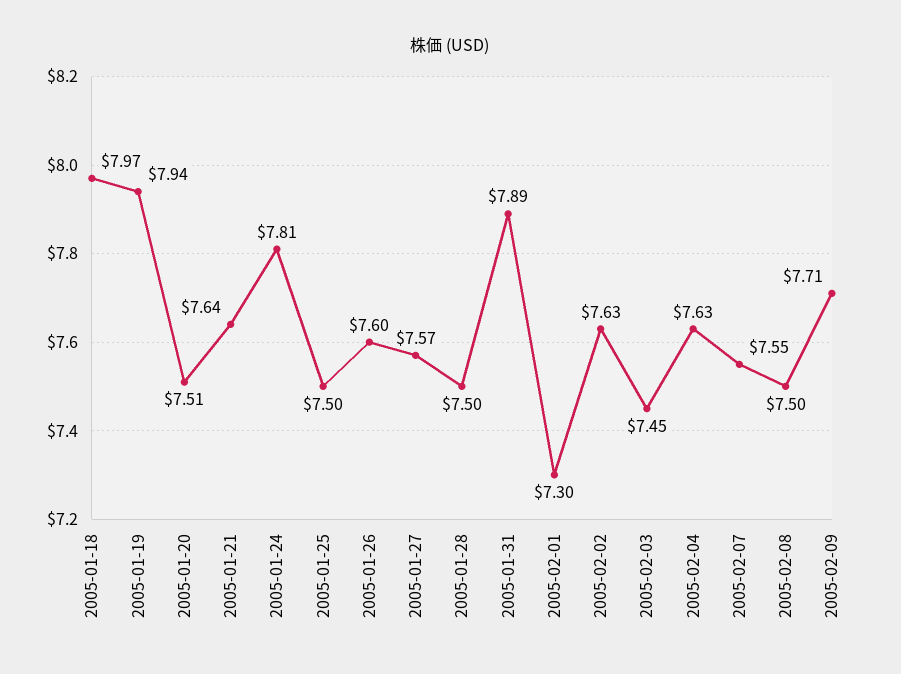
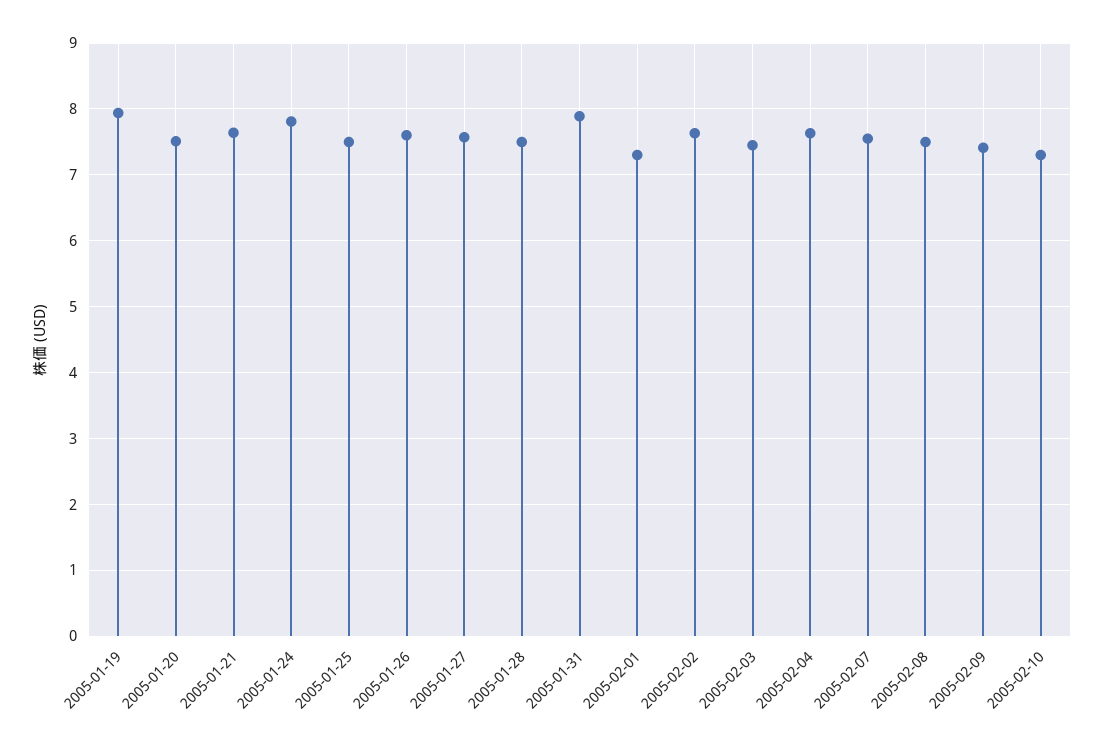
2005-01-18: 7.97 -> none
2005-02-09: 7.71 -> 7.4
2005-02-10: none -> 7.3

